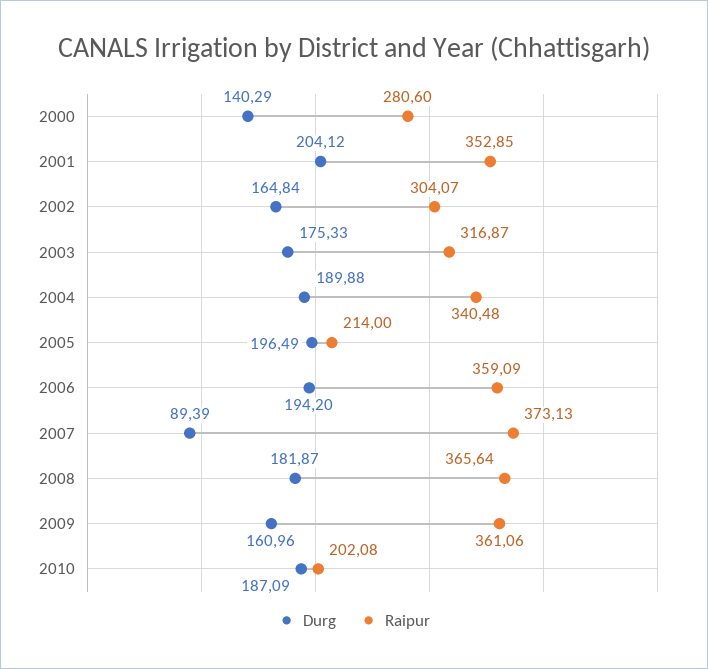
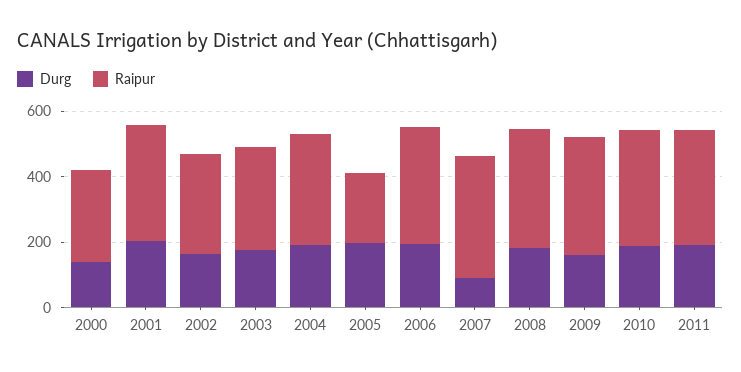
Raipur, 2010: 202.08 -> 350
Durg, 2011: none -> 200
Raipur, 2011: none -> 350

